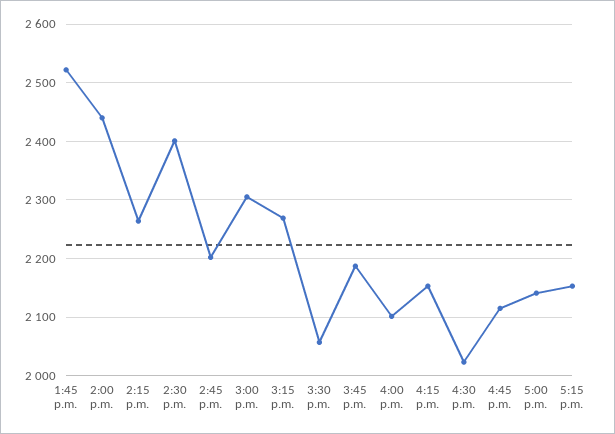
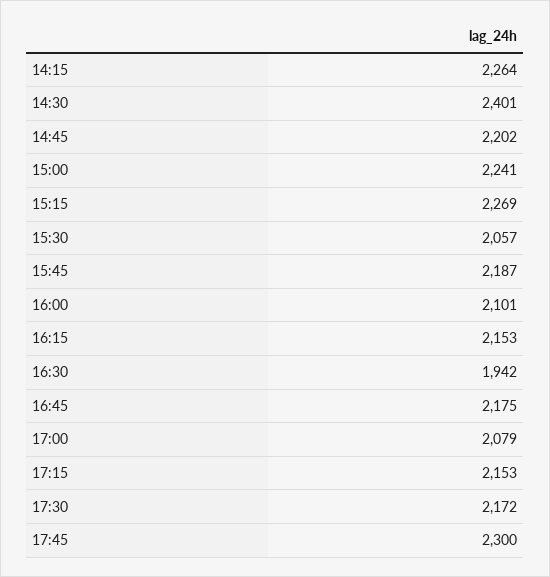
1:45 p.m.: 2520 -> none
2:00 p.m.: 2440 -> none
3:00 p.m.: 2300 -> 2241
4:30 p.m.: 2020 -> 1942
4:45 p.m.: 2120 -> 2175
5:00 p.m.: 2140 -> 2079
17:30: none -> 2172
17:45: none -> 2300

